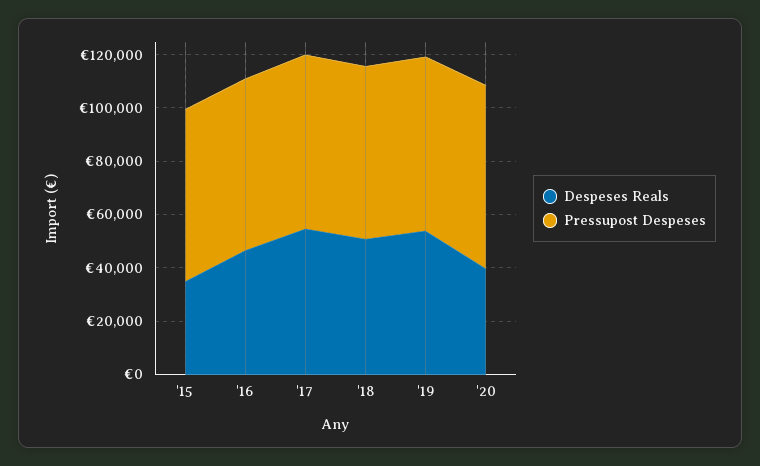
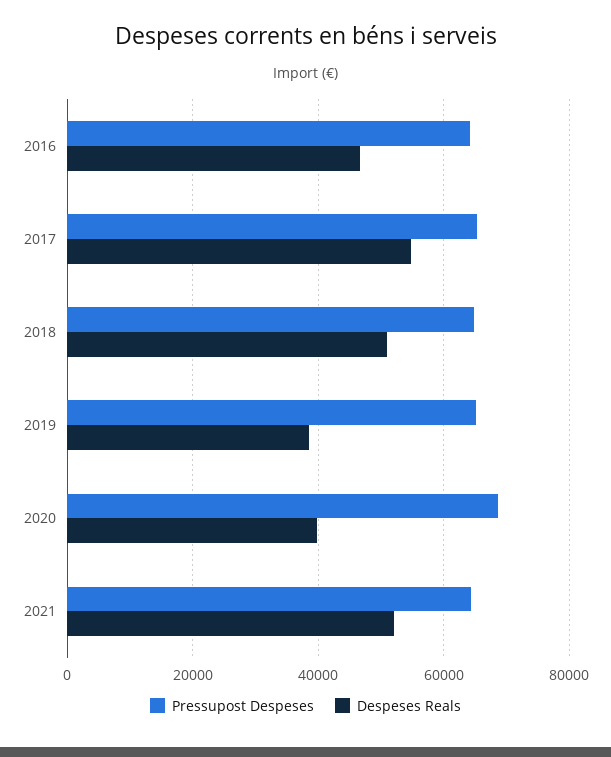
Despeses Reals, '15: 35000 -> none
Pressupost Despeses, '15: 65000 -> none
Despeses Reals, '19: 55000 -> 38000
Pressupost Despeses, 2021: none -> 64000
Despeses Reals, 2021: none -> 52000

